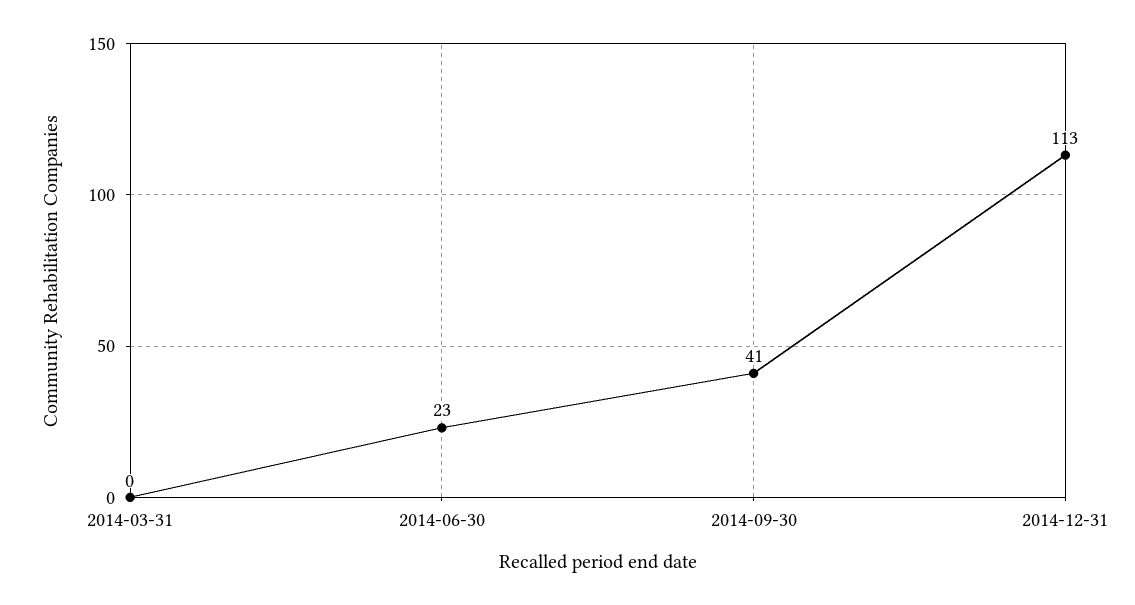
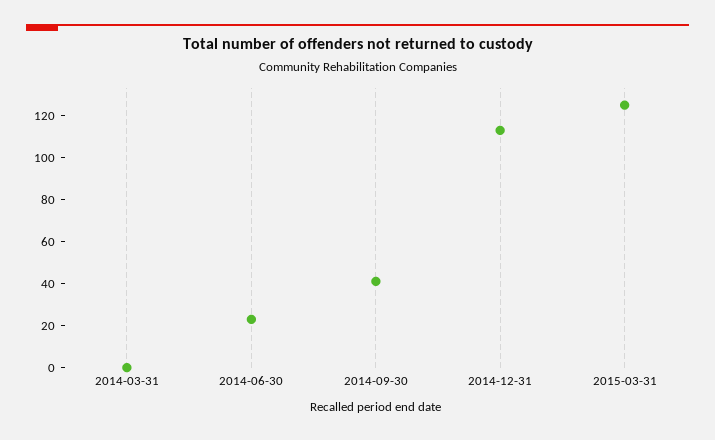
2015-03-31: none -> 125

